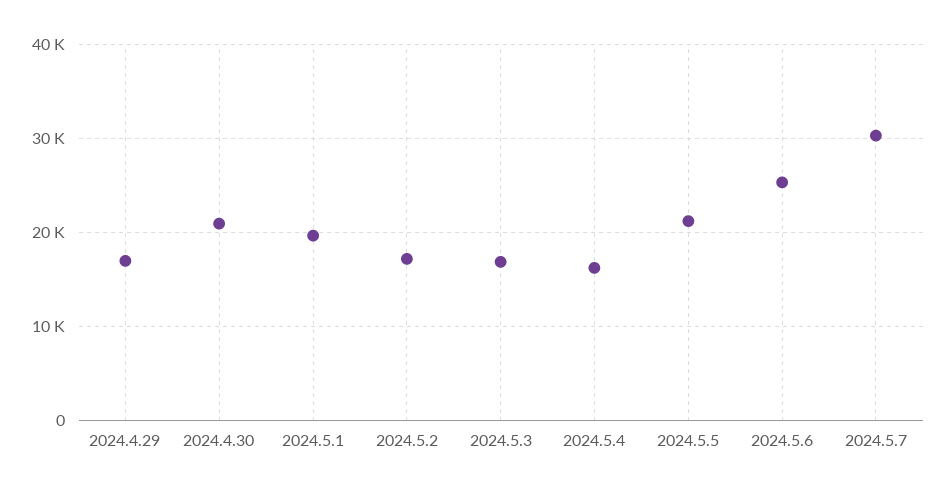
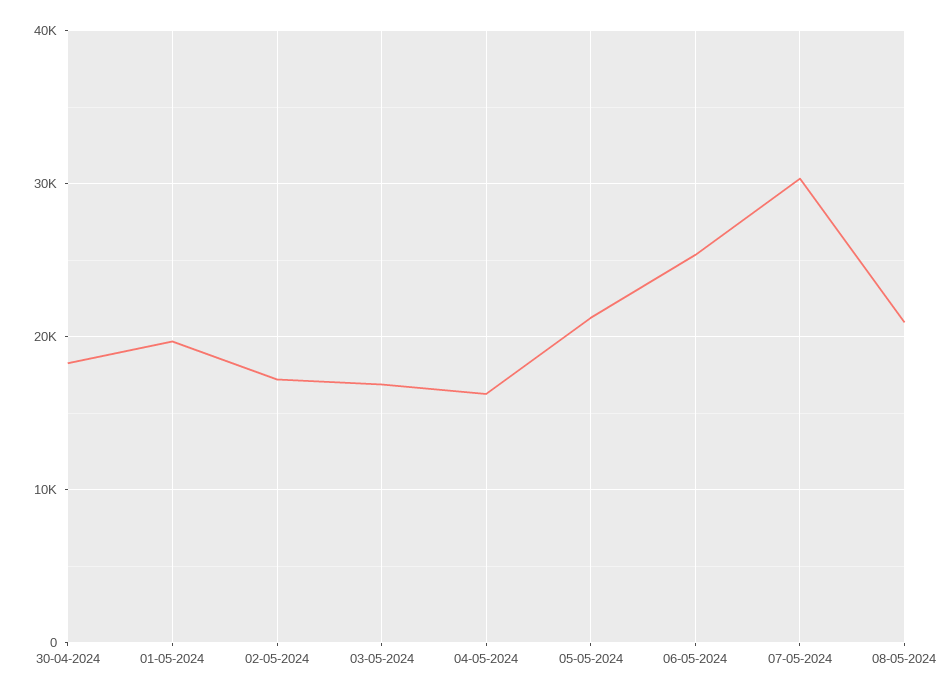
2024.4.29: 17000 -> none
2024.4.30: 21000 -> 18000
08-05-2024: none -> 21000

